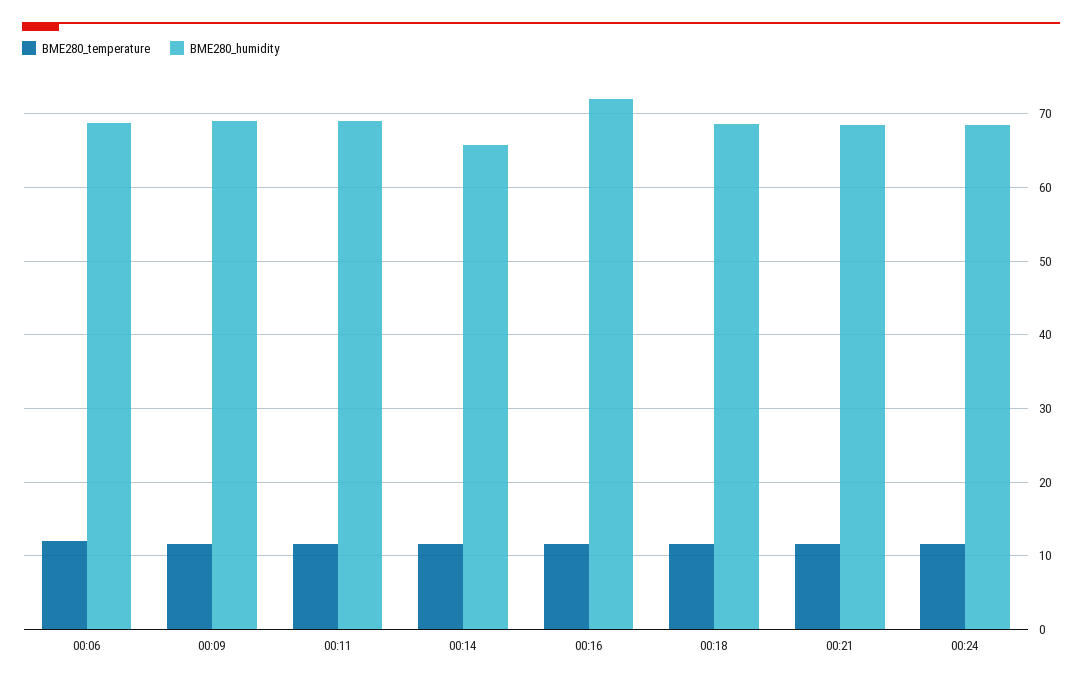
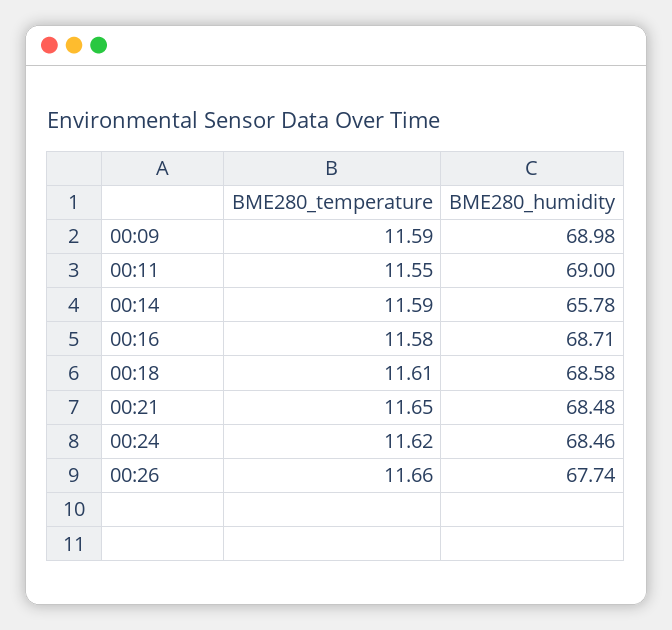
BME280_temperature, 00:06: 12 -> none
BME280_humidity, 00:06: 69 -> none
BME280_humidity, 00:16: 72 -> 68.71
BME280_temperature, 00:26: none -> 11.66
BME280_humidity, 00:26: none -> 67.74

